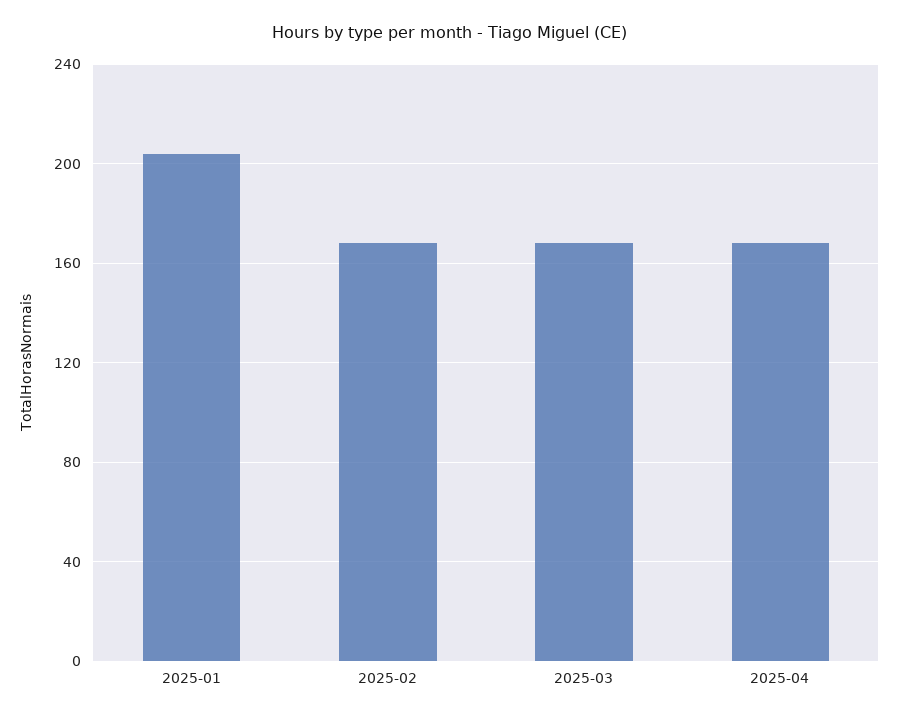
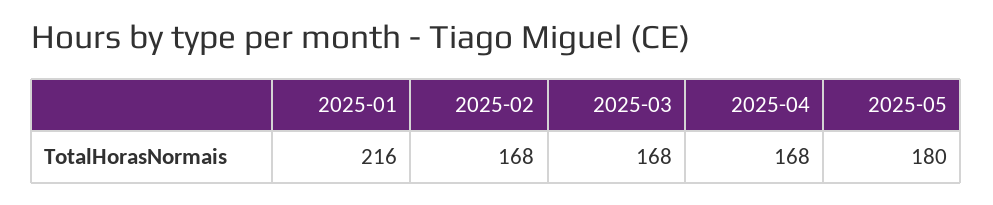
2025-01: 205 -> 216
2025-05: none -> 180

